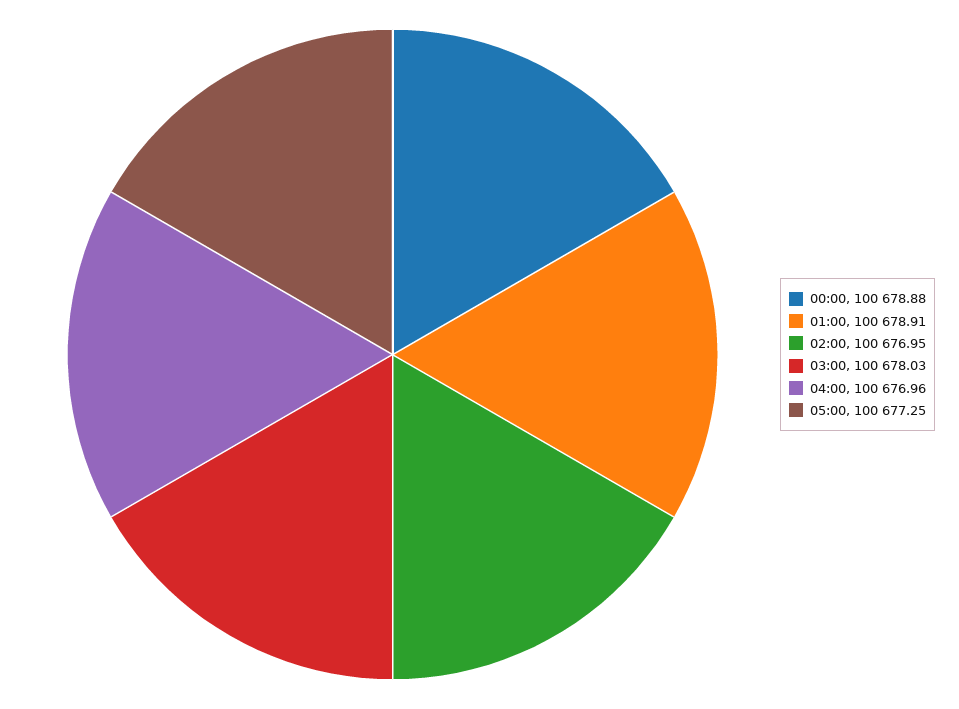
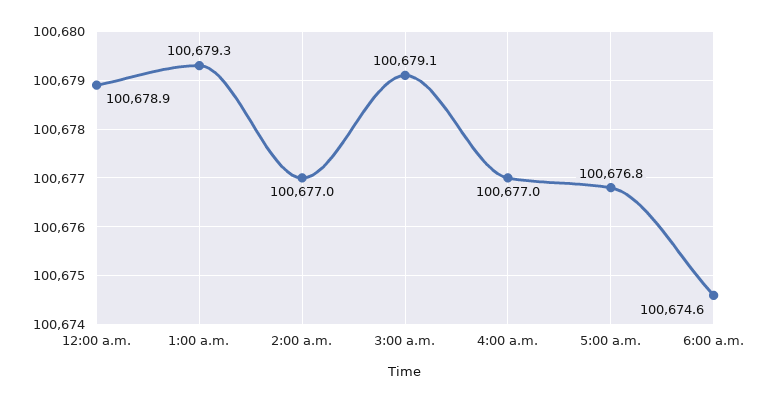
01:00: 100678.91 -> 100679.3
03:00: 100678.03 -> 100679.1
05:00: 100677.25 -> 100676.8
6:00 a.m.: none -> 100674.6

